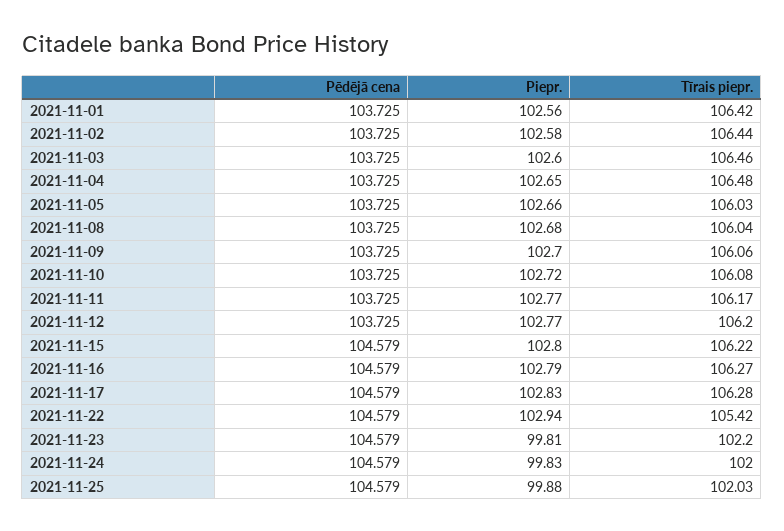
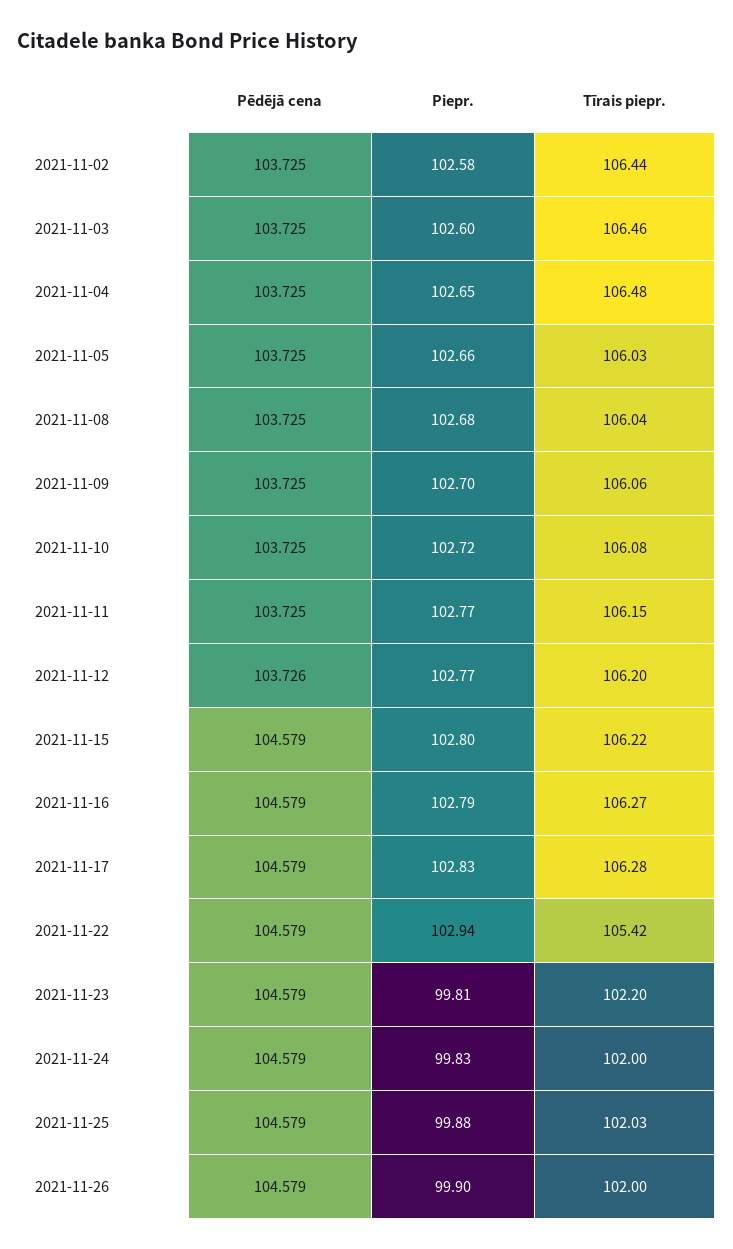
Pēdējā cena, 2021-11-01: 103.725 -> none
Piepr., 2021-11-01: 102.56 -> none
Tīrais piepr., 2021-11-01: 106.42 -> none
Tīrais piepr., 2021-11-11: 106.17 -> 106.15
Pēdējā cena, 2021-11-12: 103.725 -> 103.726
Pēdējā cena, 2021-11-26: none -> 104.579
Piepr., 2021-11-26: none -> 99.9
Tīrais piepr., 2021-11-26: none -> 102

